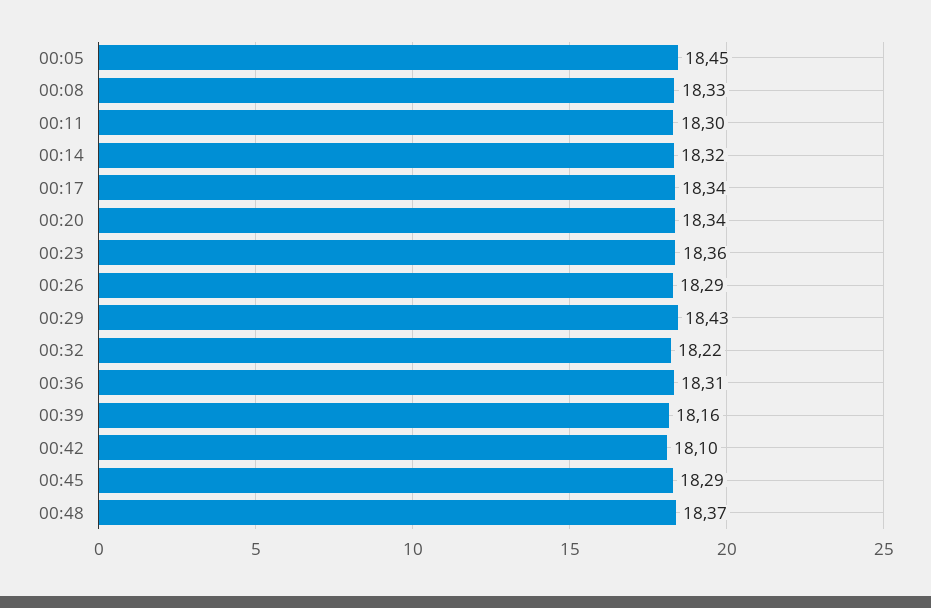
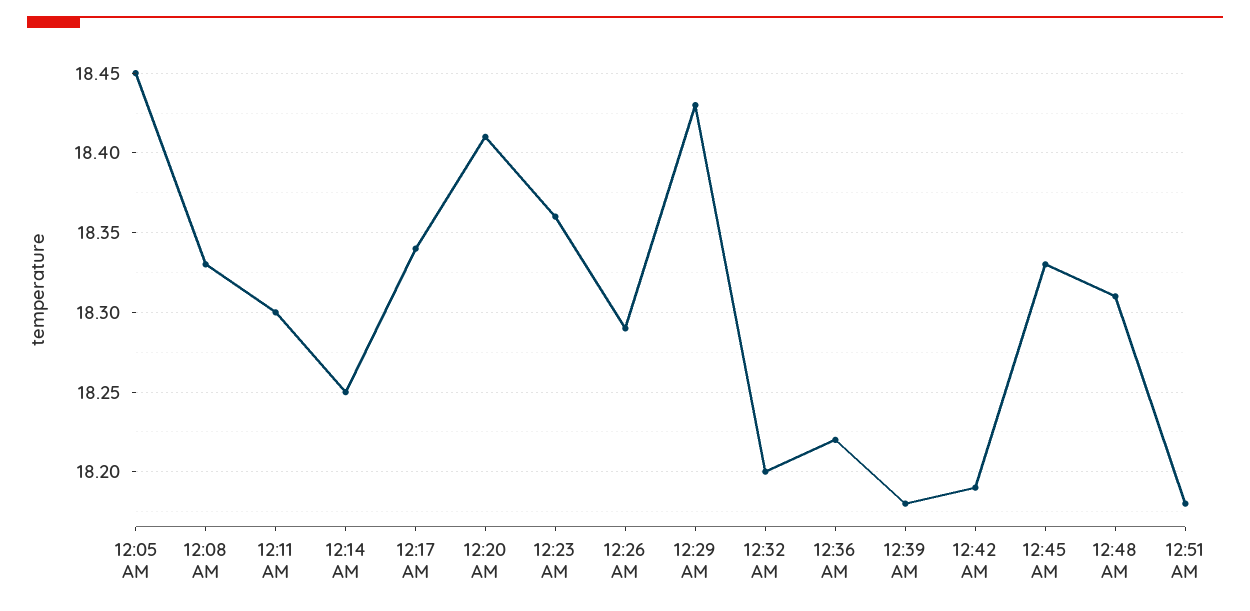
00:14: 18.32 -> 18.25
00:20: 18.34 -> 18.41
00:32: 18.22 -> 18.2
00:36: 18.31 -> 18.22
00:39: 18.16 -> 18.18
00:42: 18.1 -> 18.19
00:45: 18.29 -> 18.33
00:48: 18.37 -> 18.31
12:51 AM: none -> 18.18

